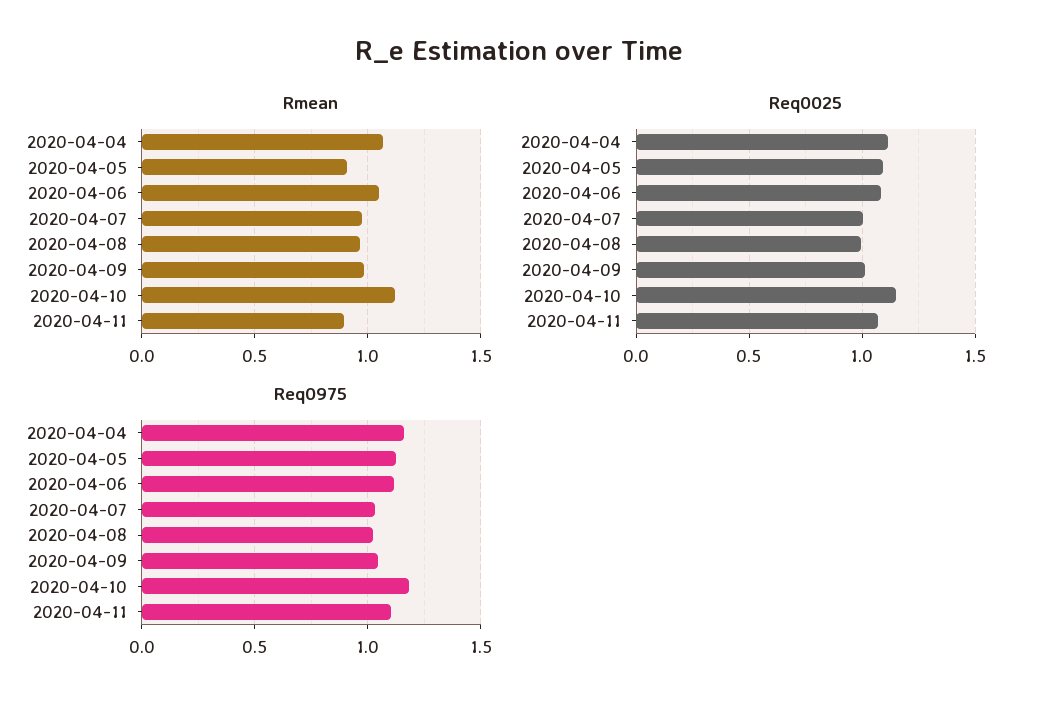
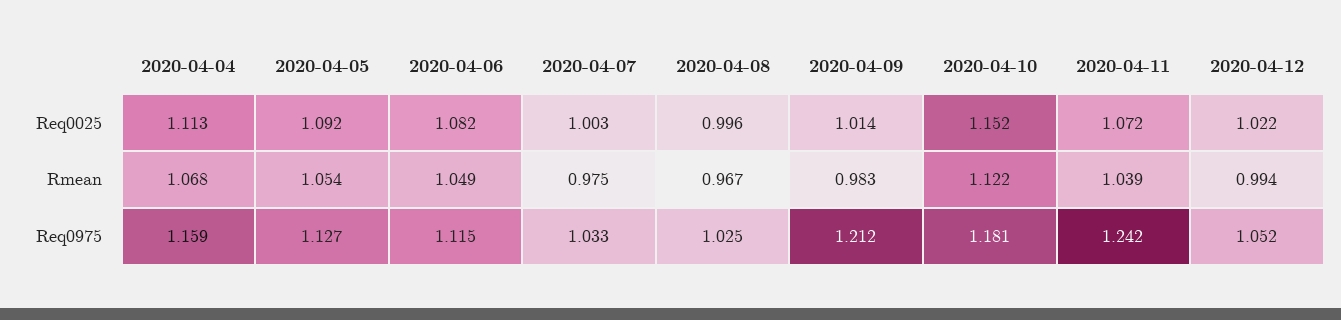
Rmean, 2020-04-05: 0.9 -> 1.054
Rmean, 2020-04-11: 0.9 -> 1.039
Req0975, 2020-04-09: 1.05 -> 1.212
Req0975, 2020-04-11: 1.1 -> 1.242
Req0025, 2020-04-12: none -> 1.022
Rmean, 2020-04-12: none -> 0.994
Req0975, 2020-04-12: none -> 1.052

